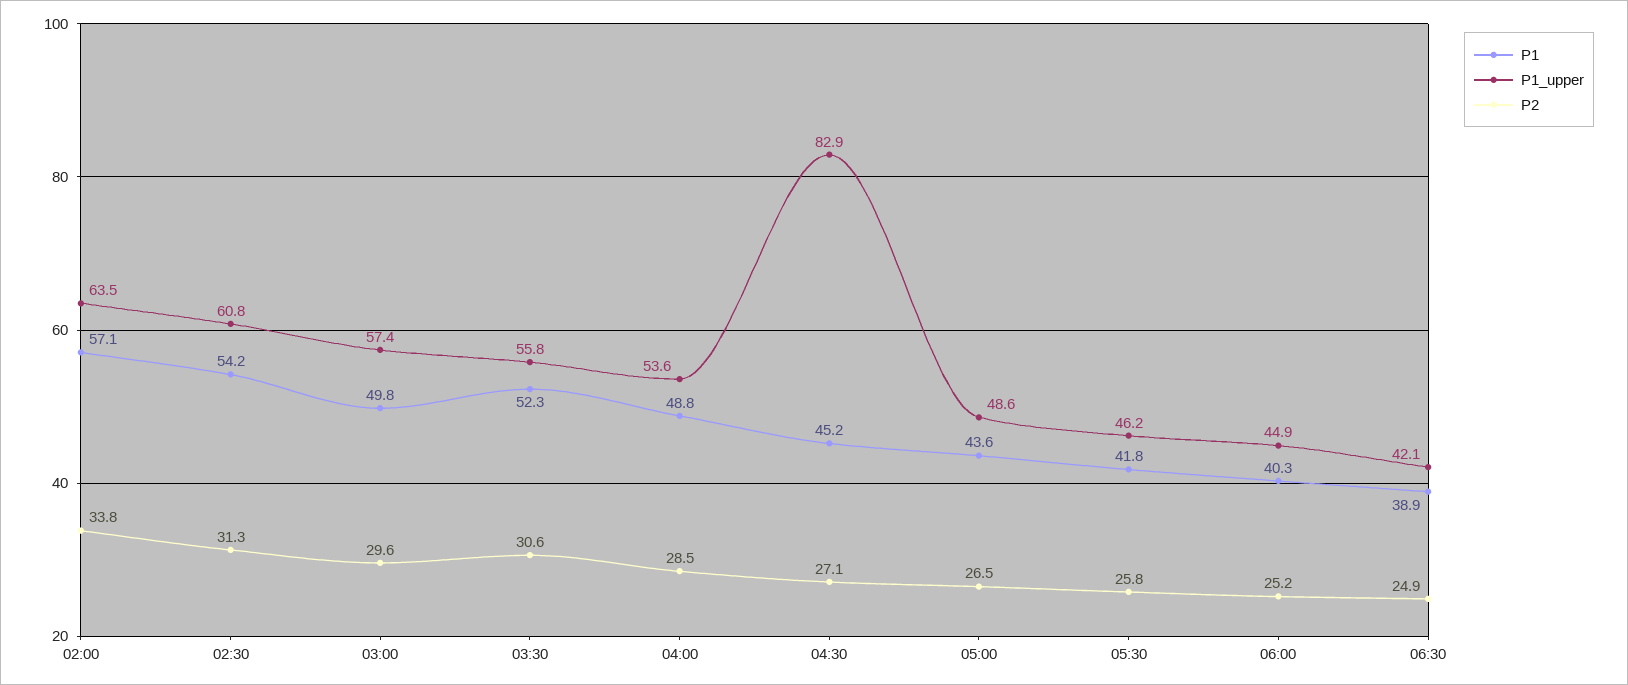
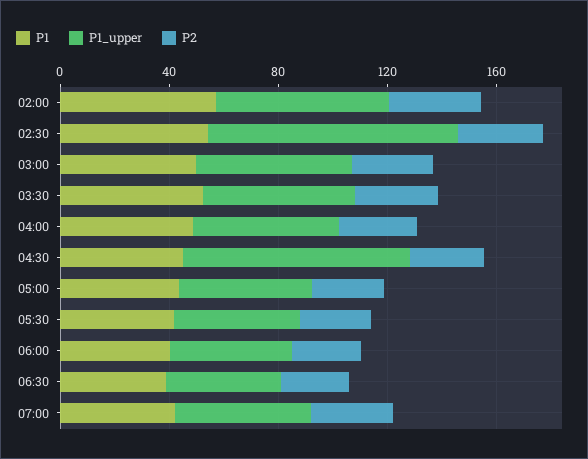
P1_upper, 02:30: 60.8 -> 90
P1, 07:00: none -> 40
P1_upper, 07:00: none -> 50
P2, 07:00: none -> 30

